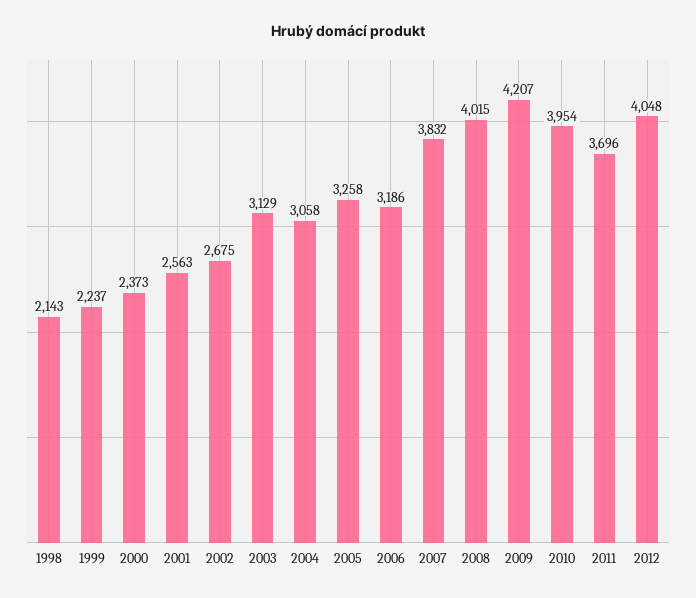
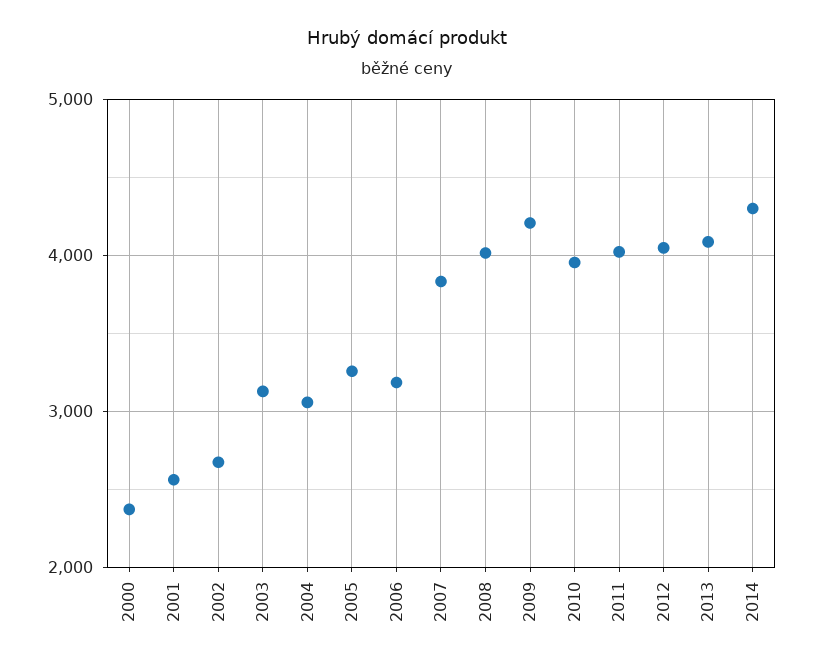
1998: 2143 -> none
1999: 2237 -> none
2011: 3696 -> 4000
2013: none -> 4100
2014: none -> 4300

